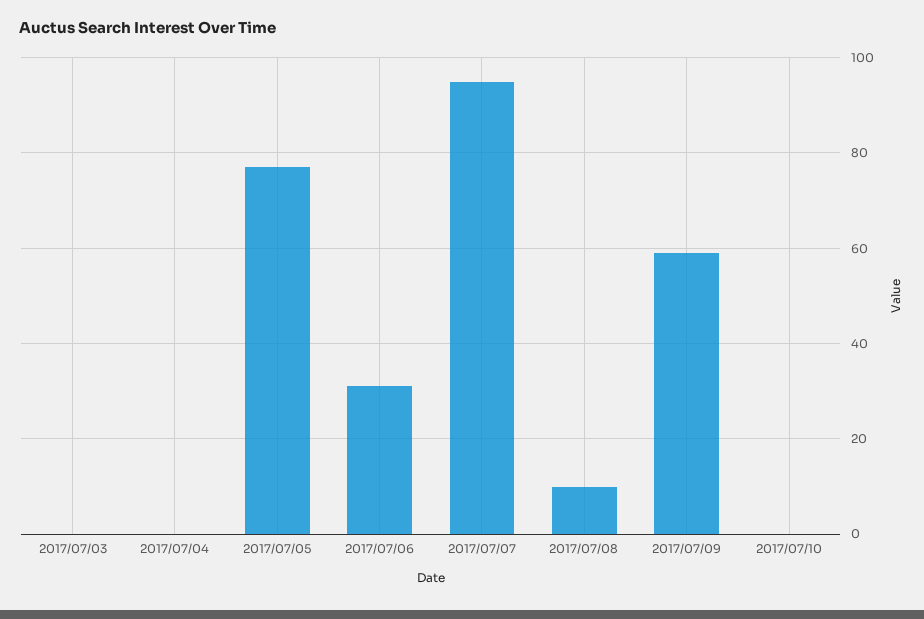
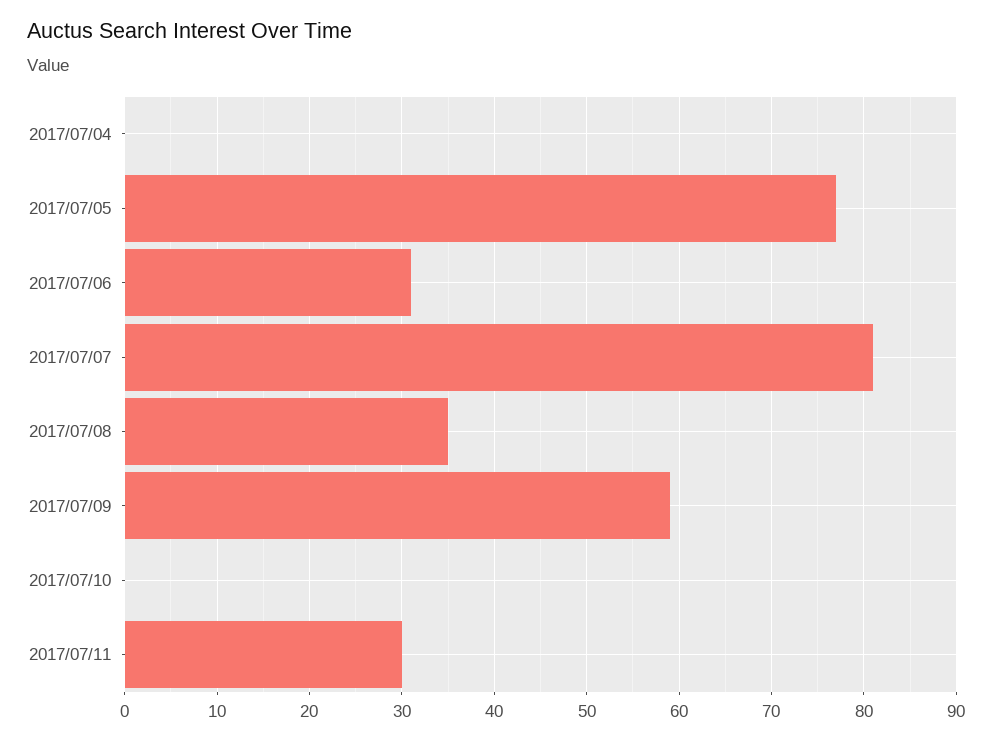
2017/07/03: 0 -> none
2017/07/07: 95 -> 81
2017/07/08: 10 -> 35
2017/07/11: none -> 30

